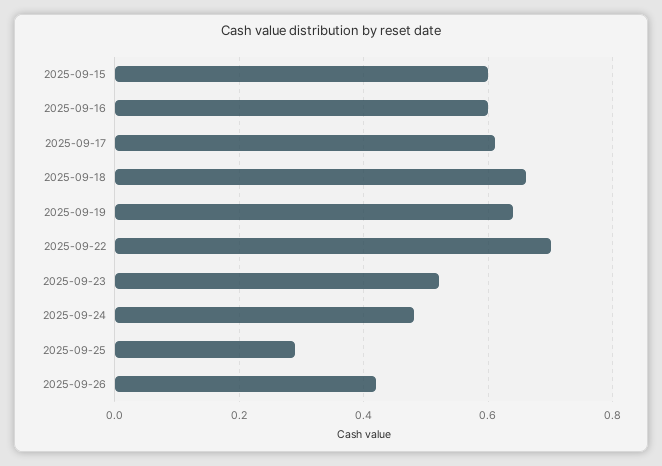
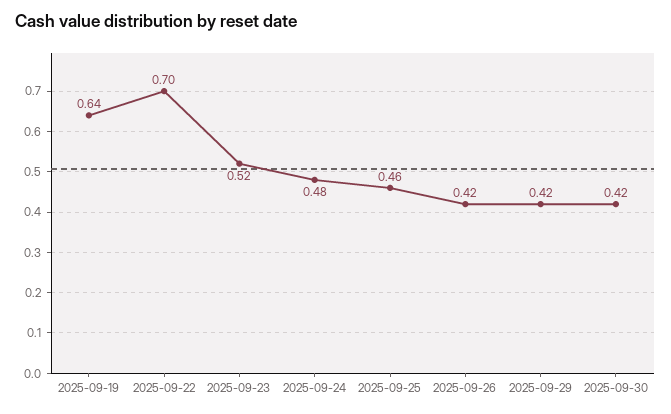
2025-09-15: 0.6 -> none
2025-09-16: 0.6 -> none
2025-09-17: 0.6 -> none
2025-09-18: 0.65 -> none
2025-09-25: 0.3 -> 0.46
2025-09-29: none -> 0.42
2025-09-30: none -> 0.42

